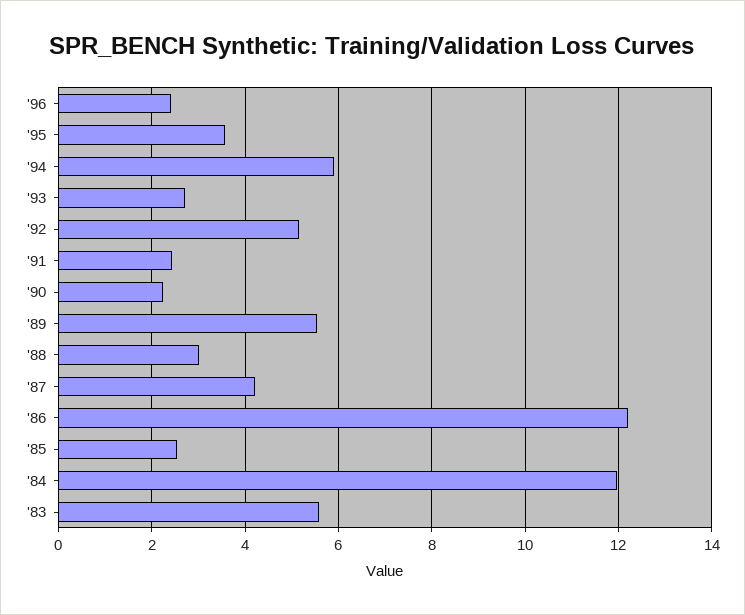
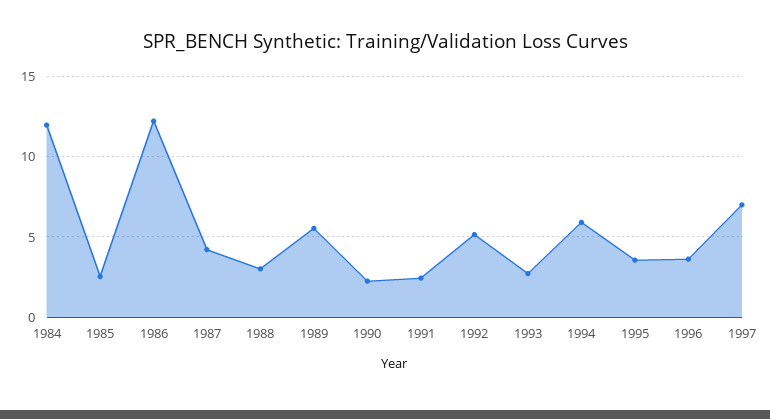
'96: 2.4 -> 3.5
'83: 5.6 -> none
1997: none -> 7

